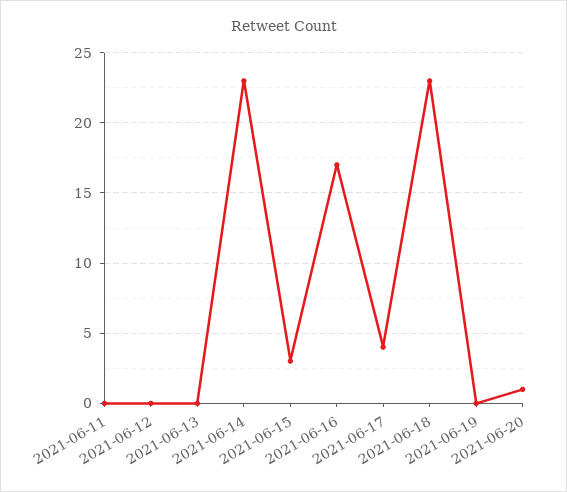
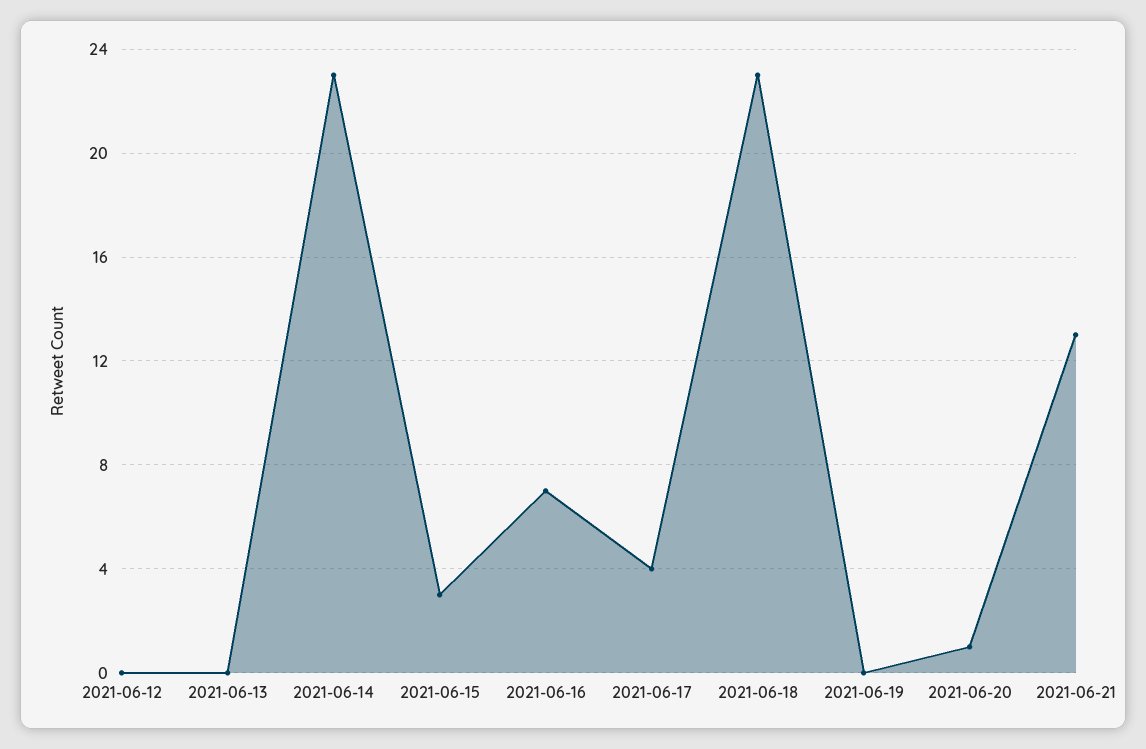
2021-06-11: 0 -> none
2021-06-16: 17 -> 7
2021-06-21: none -> 13

